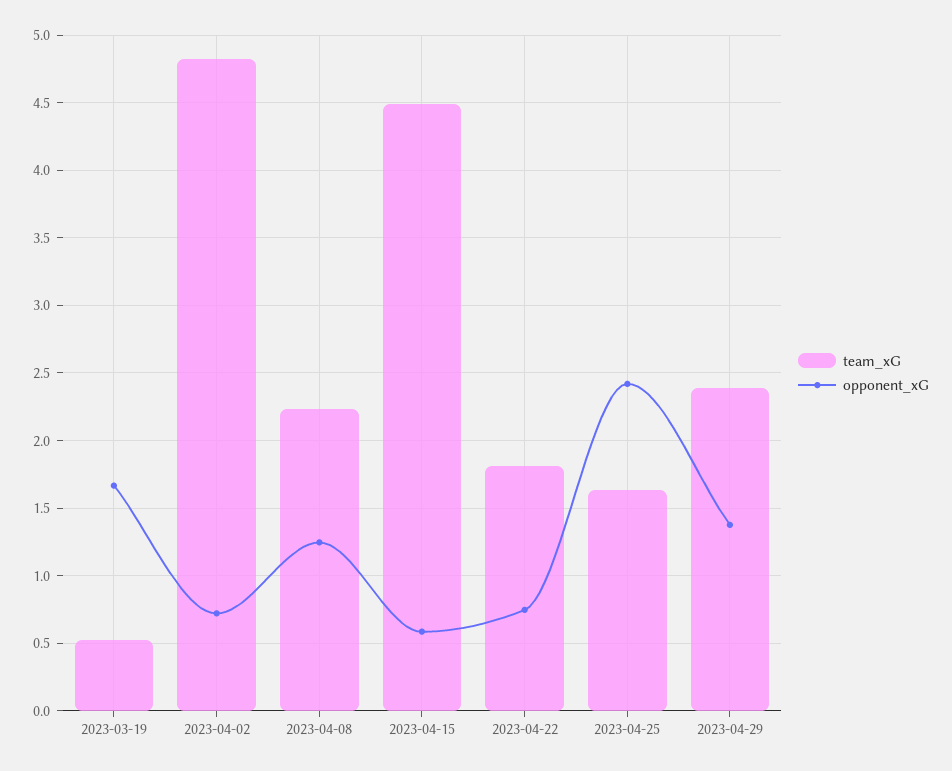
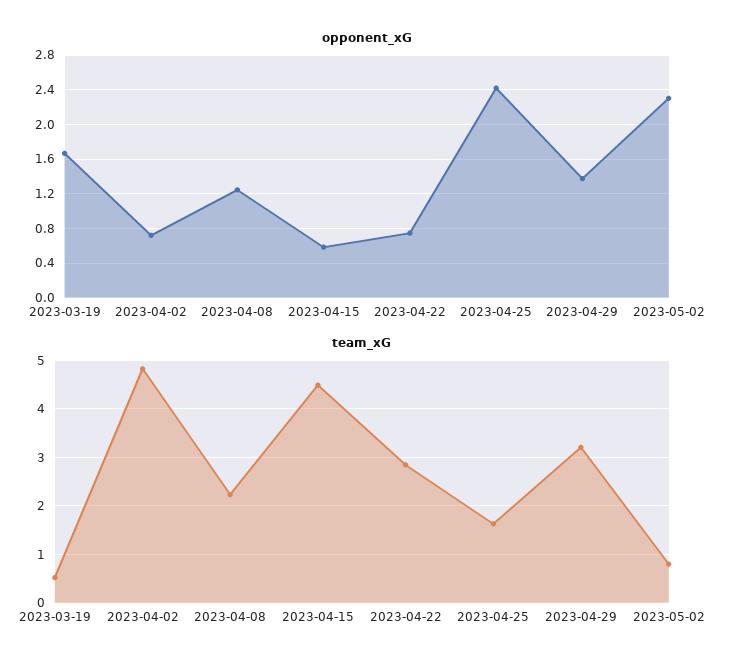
team_xG, 2023-04-22: 1.8 -> 2.8
team_xG, 2023-04-29: 2.4 -> 3.2
opponent_xG, 2023-05-02: none -> 2.3
team_xG, 2023-05-02: none -> 0.8

